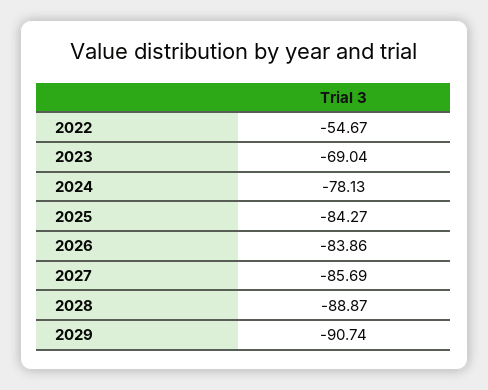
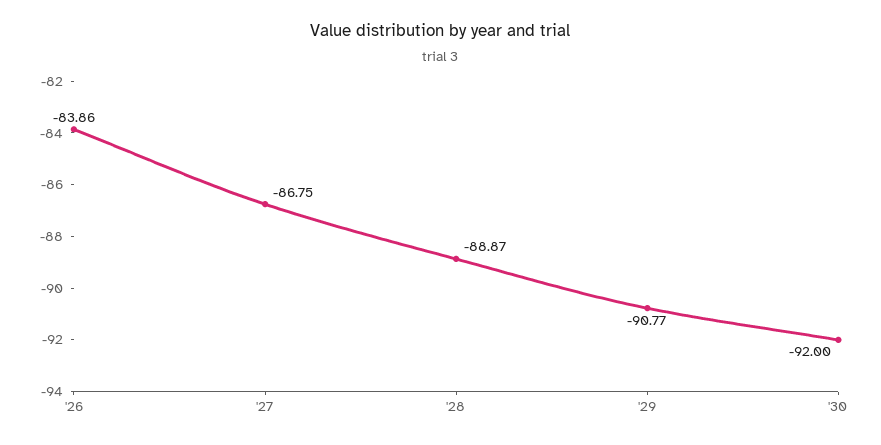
2022: -54.67 -> none
2023: -69.04 -> none
2024: -78.13 -> none
2025: -84.27 -> none
2027: -85.69 -> -86.75
2029: -90.74 -> -90.77
'30: none -> -92

